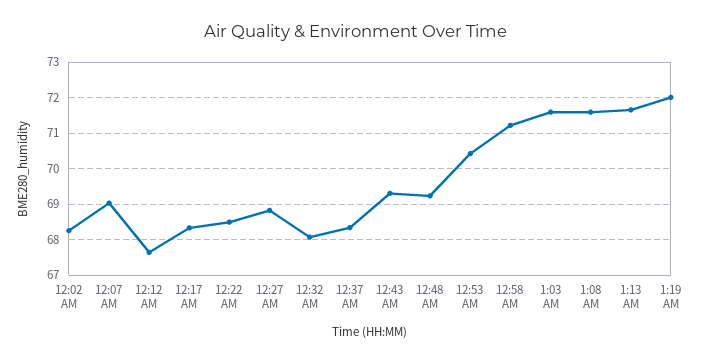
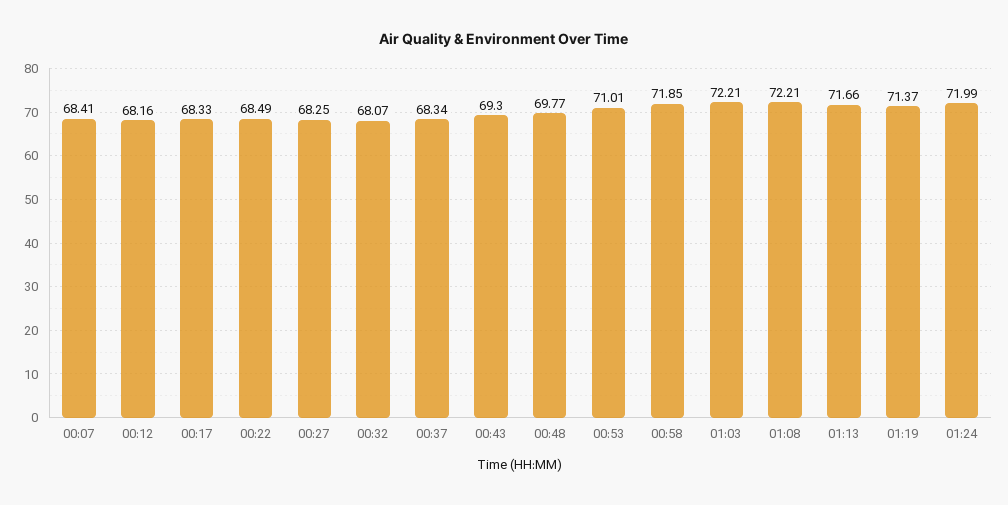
12:02 AM: 68.2 -> none
12:07 AM: 69 -> 68.41
12:12 AM: 67.6 -> 68.16
12:27 AM: 68.8 -> 68.25
12:48 AM: 69.2 -> 69.77
12:53 AM: 70.4 -> 71.01
12:58 AM: 71.2 -> 71.85
1:03 AM: 71.6 -> 72.21
1:08 AM: 71.6 -> 72.21
1:19 AM: 72 -> 71.37
01:24: none -> 71.99

